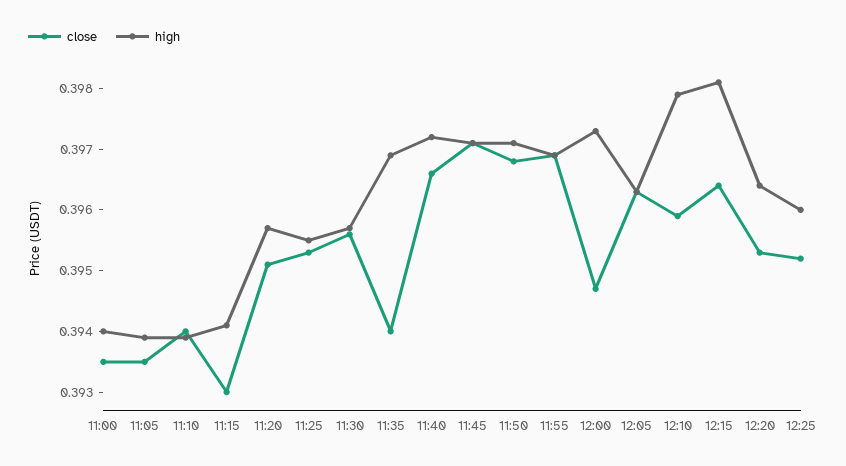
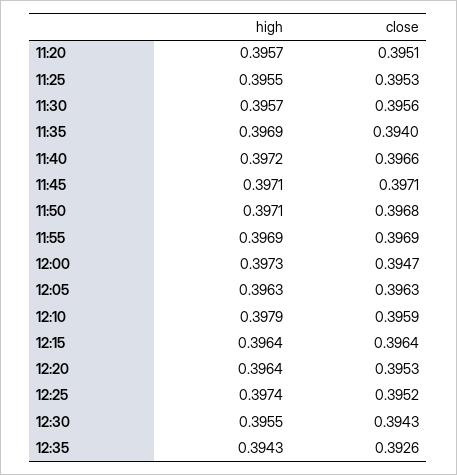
close, 11:00: 0.3935 -> none
high, 11:00: 0.394 -> none
close, 11:05: 0.3935 -> none
high, 11:05: 0.394 -> none
close, 11:10: 0.394 -> none
high, 11:10: 0.394 -> none
close, 11:15: 0.393 -> none
high, 11:15: 0.394 -> none
high, 12:15: 0.398 -> 0.3964
high, 12:25: 0.396 -> 0.3974
high, 12:30: none -> 0.3955
close, 12:30: none -> 0.3943
high, 12:35: none -> 0.3943
close, 12:35: none -> 0.3926

